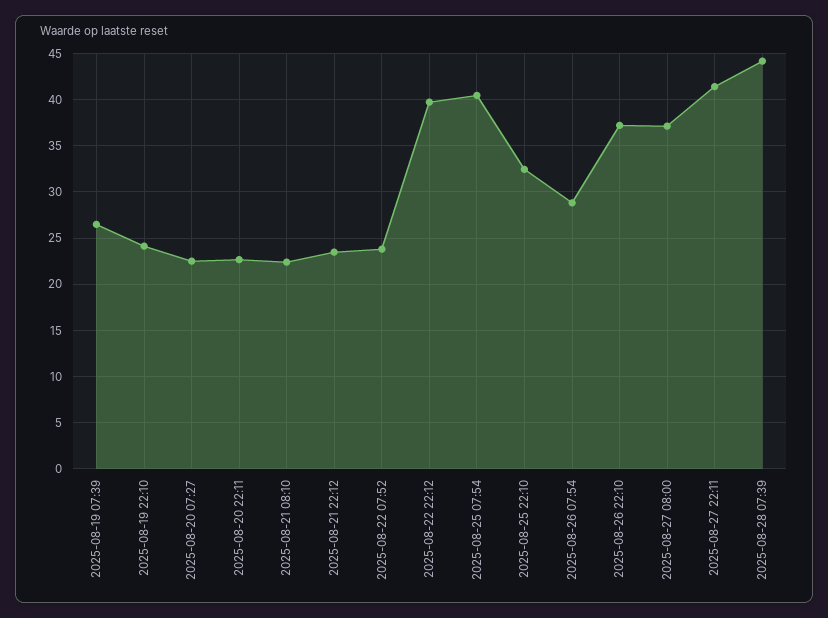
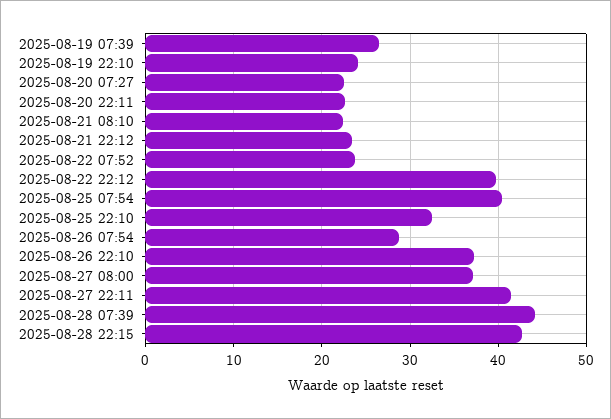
2025-08-28 22:15: none -> 43

